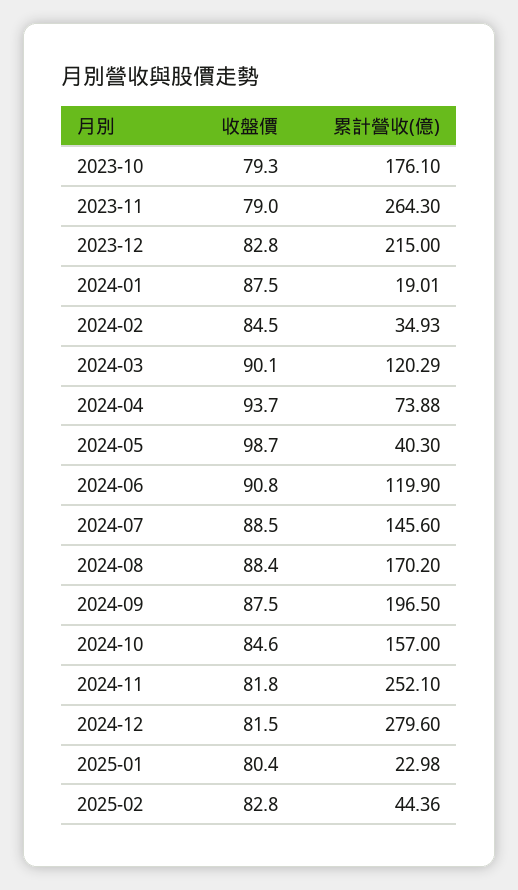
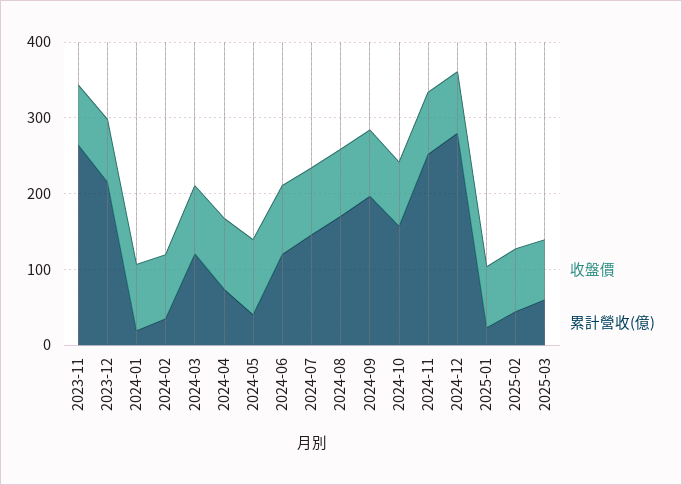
收盤價, 2023-10: 79.3 -> none
累計營收(億), 2023-10: 176.1 -> none
收盤價, 2025-03: none -> 80
累計營收(億), 2025-03: none -> 60

